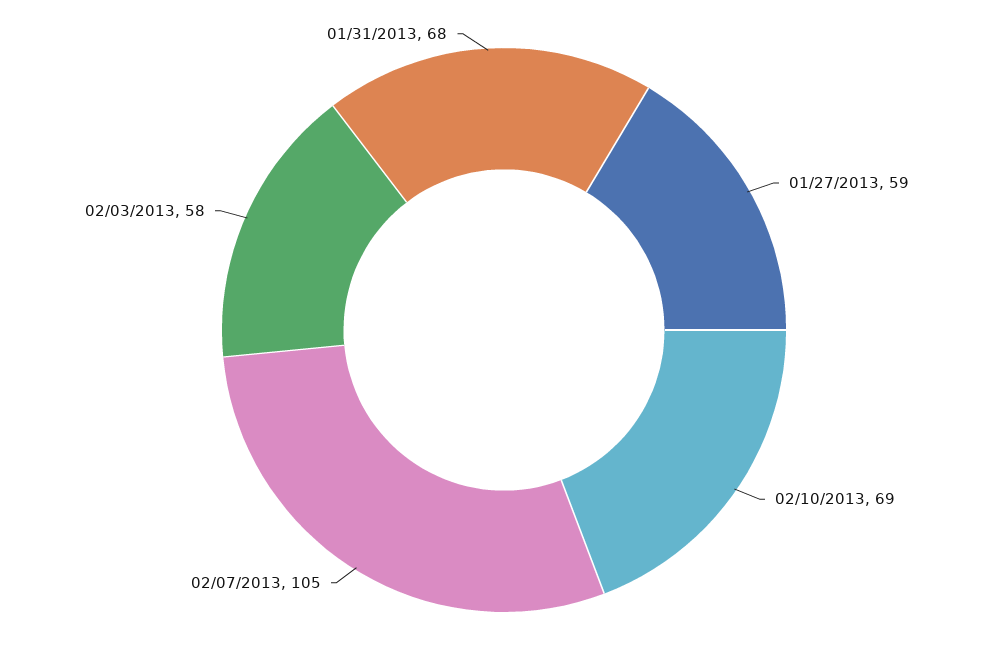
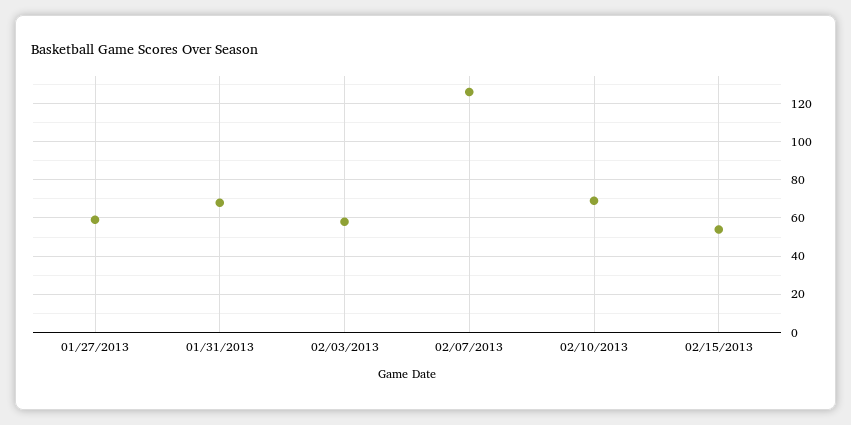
02/07/2013: 105 -> 125
02/15/2013: none -> 55

